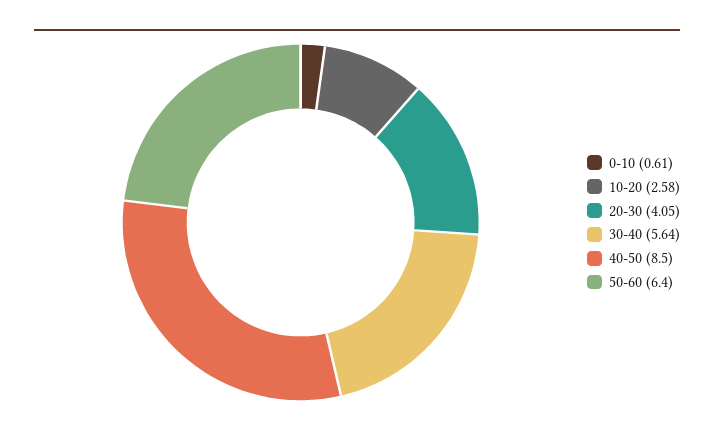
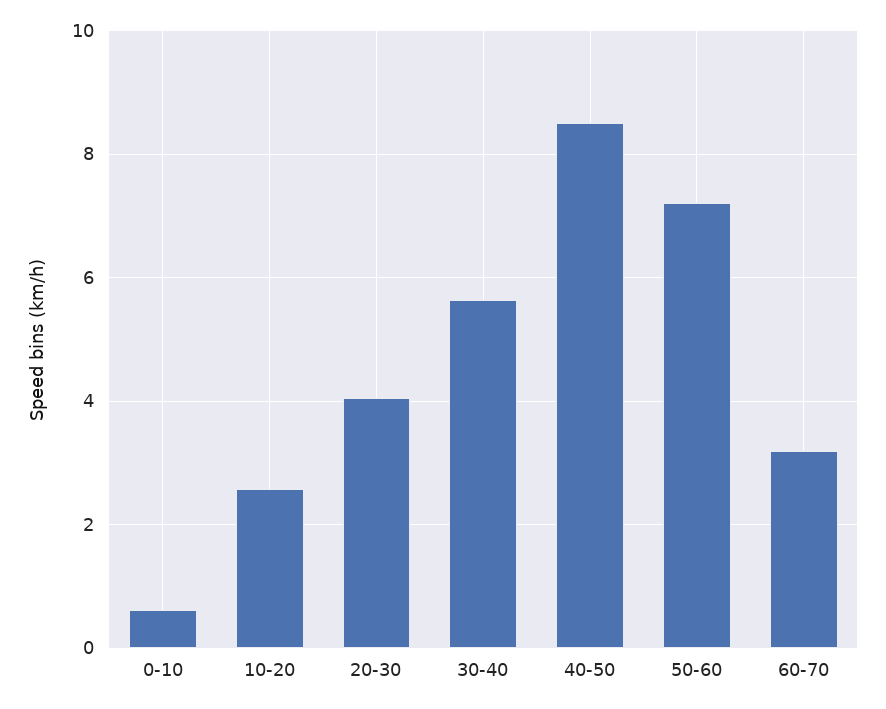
50-60: 6.4 -> 7.2
60-70: none -> 3.2

